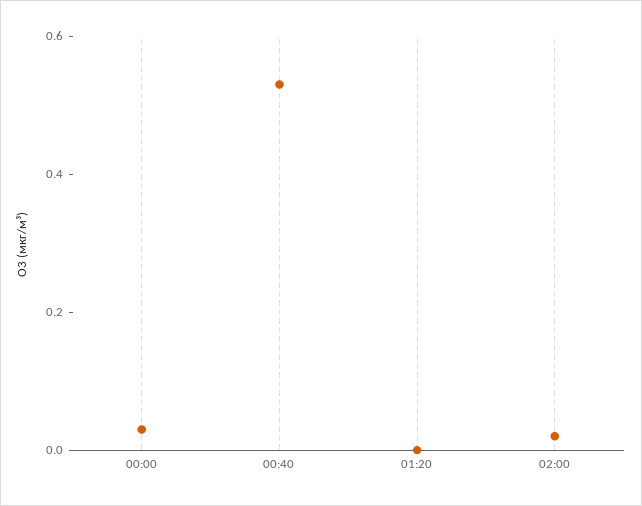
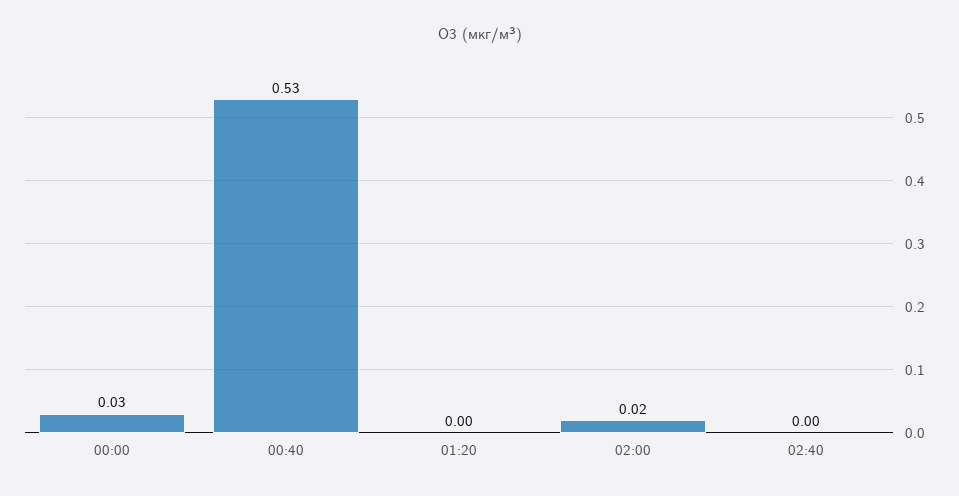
02:40: none -> 0

